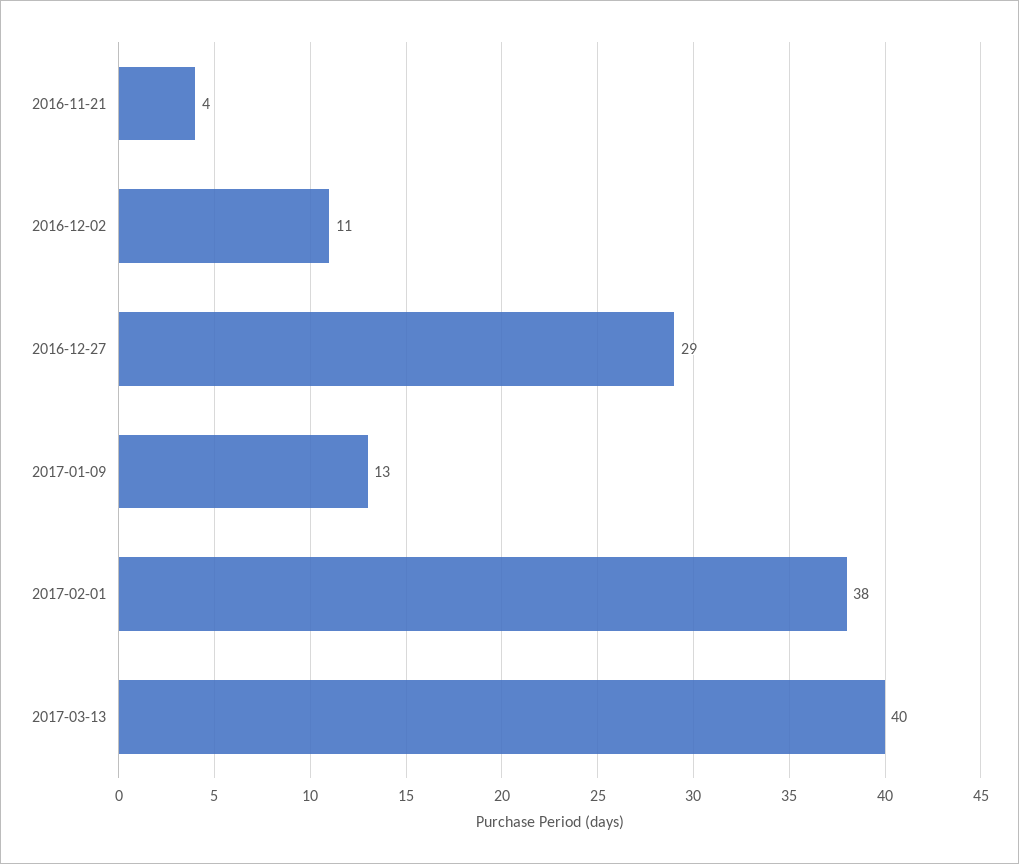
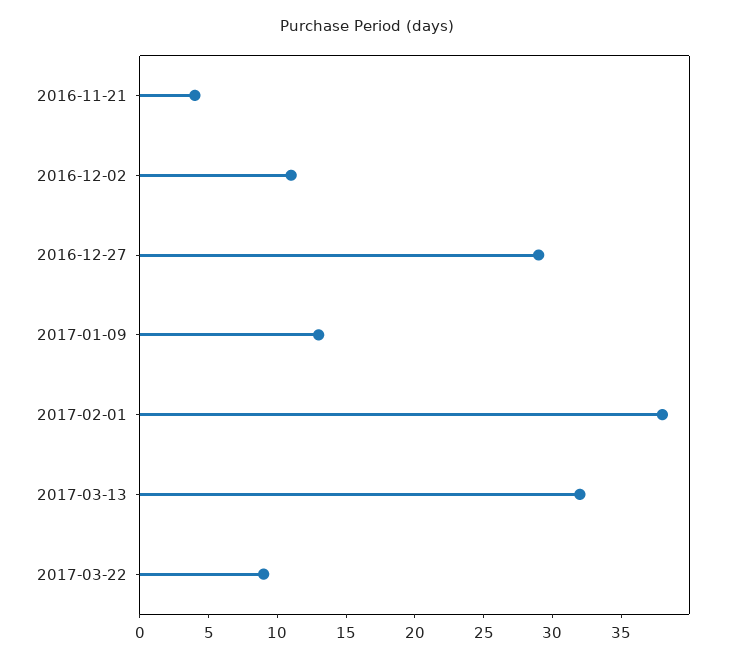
2017-03-13: 40 -> 32
2017-03-22: none -> 9

